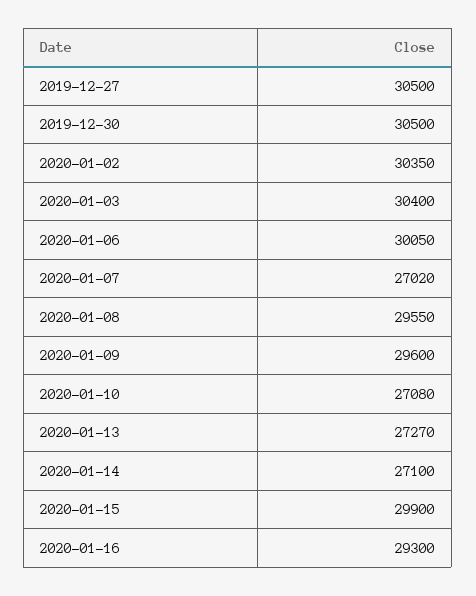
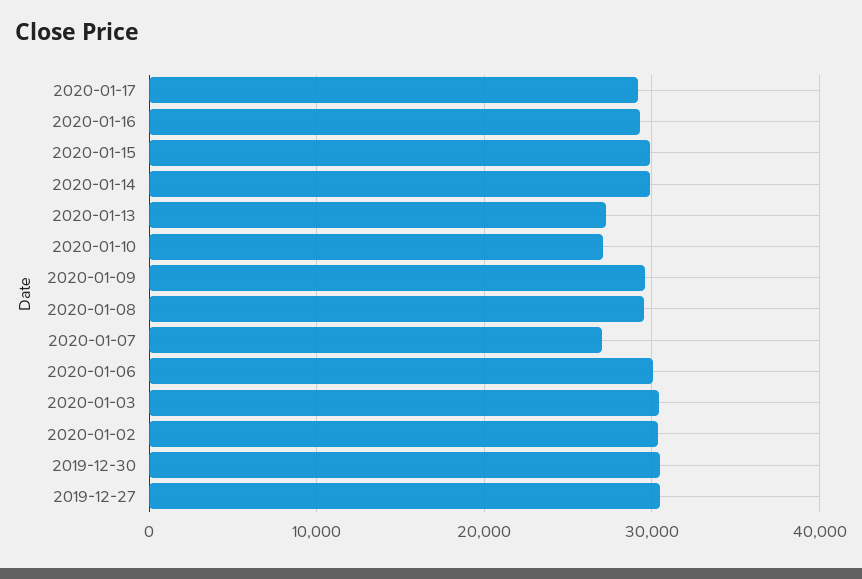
2020-01-14: 27100 -> 30000
2020-01-17: none -> 29000

